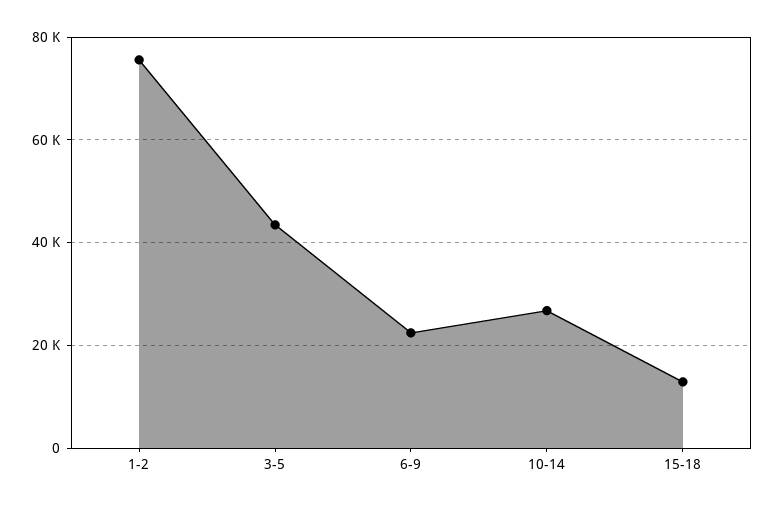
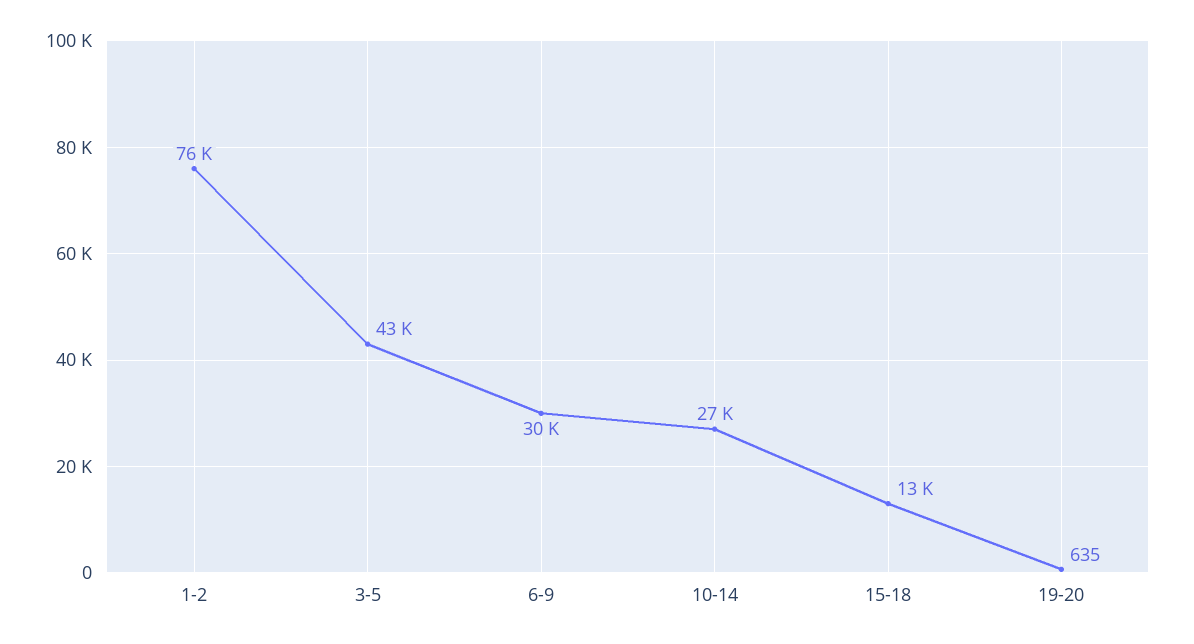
6-9: 22000 -> 30000
19-20: none -> 635

